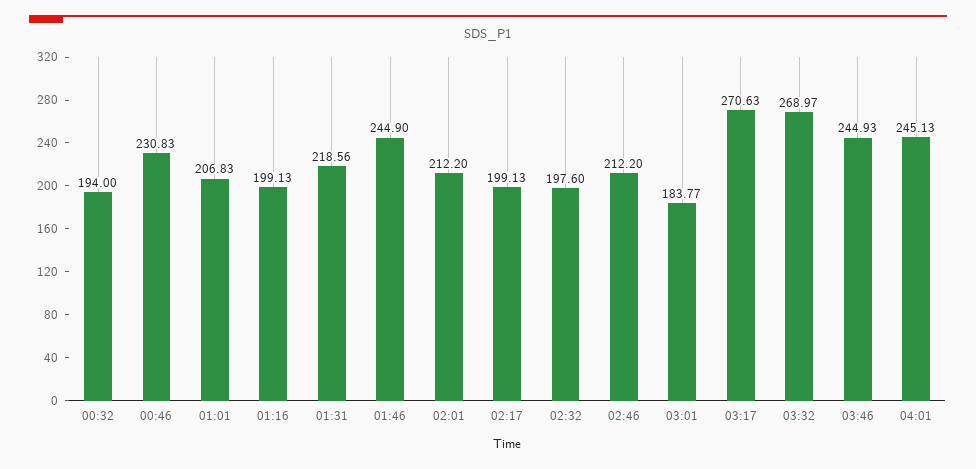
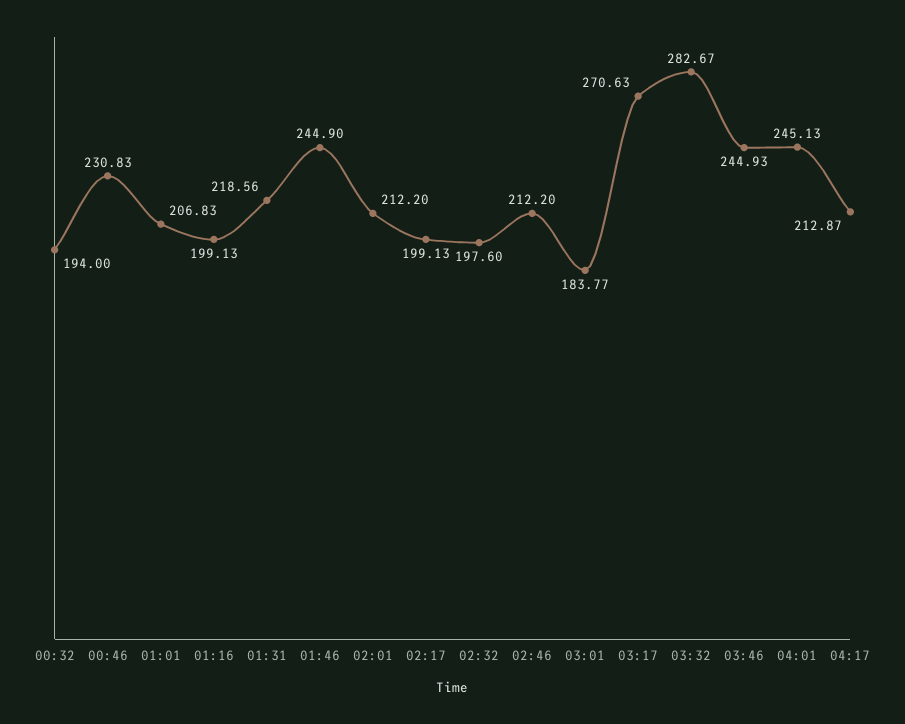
03:32: 268.97 -> 282.67
04:17: none -> 212.87

